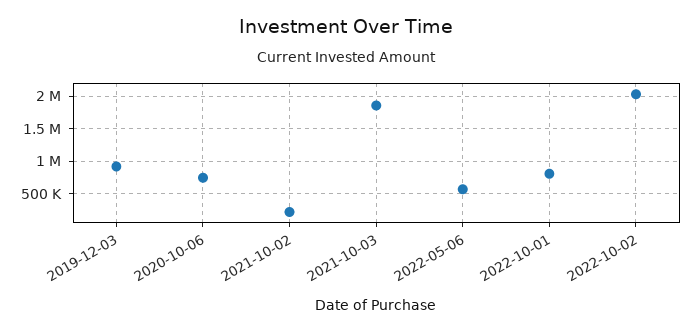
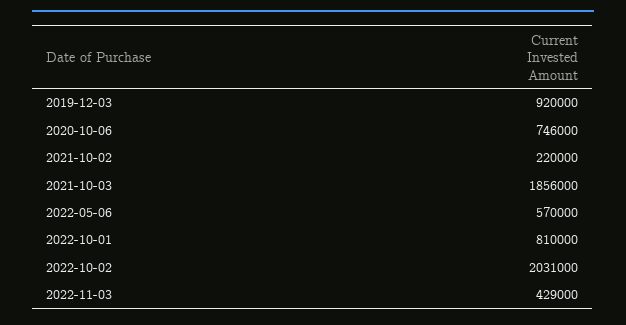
2022-11-03: none -> 429000

